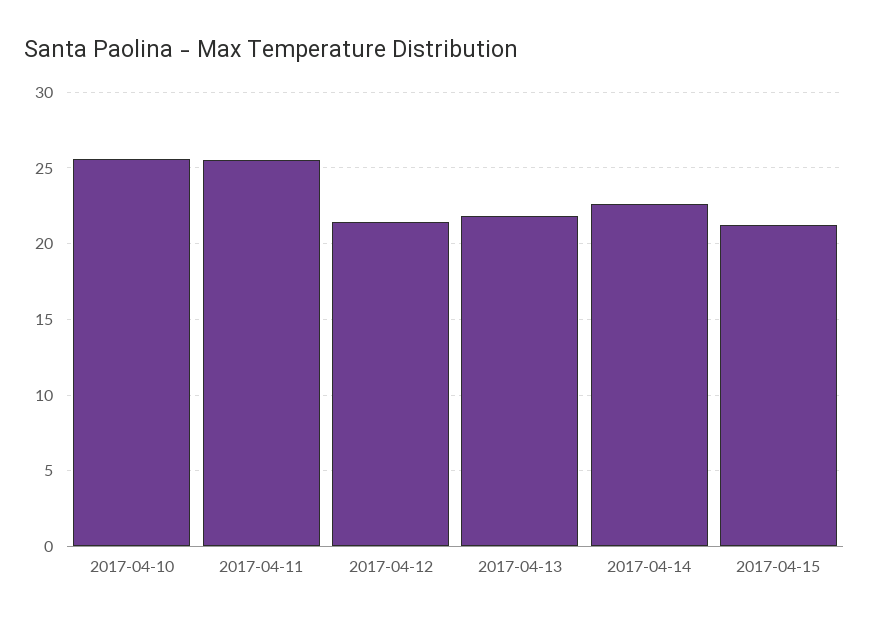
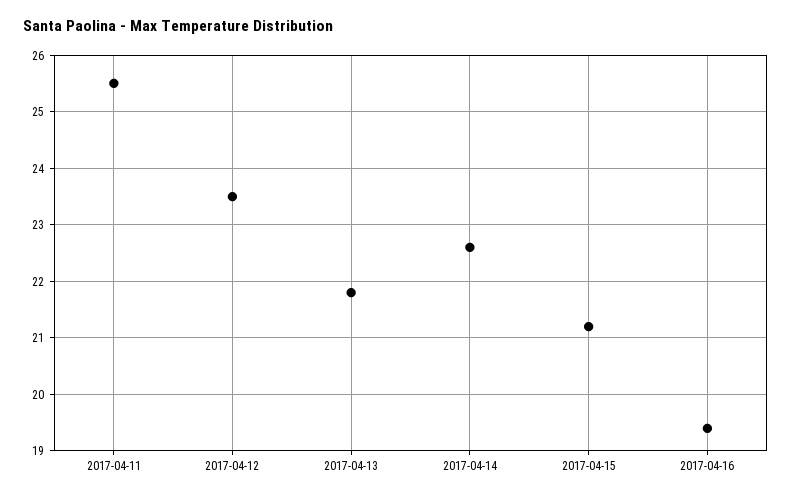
2017-04-10: 25.5 -> none
2017-04-12: 21.5 -> 23.5
2017-04-16: none -> 19.5

